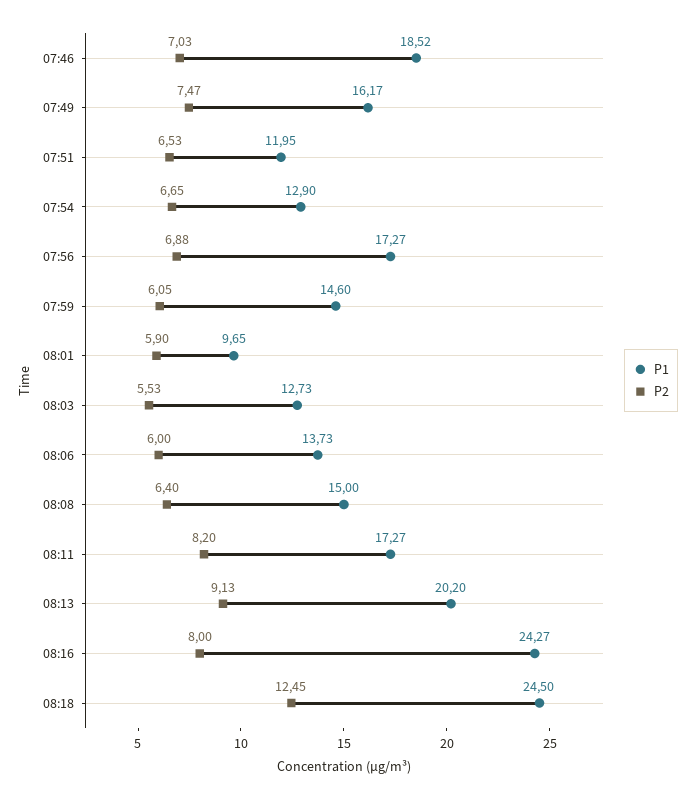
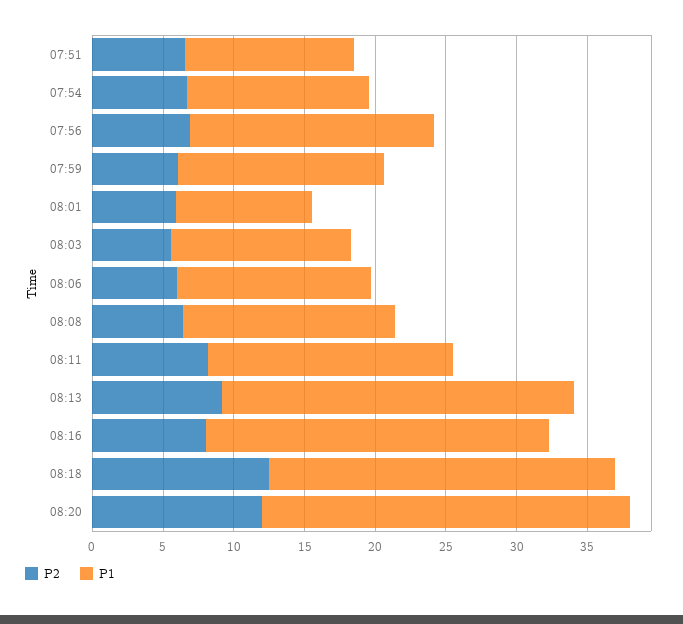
P1, 07:46: 18.52 -> none
P2, 07:46: 7.03 -> none
P1, 07:49: 16.17 -> none
P2, 07:49: 7.47 -> none
P1, 08:13: 20.2 -> 25
P2, 08:20: none -> 12
P1, 08:20: none -> 26

